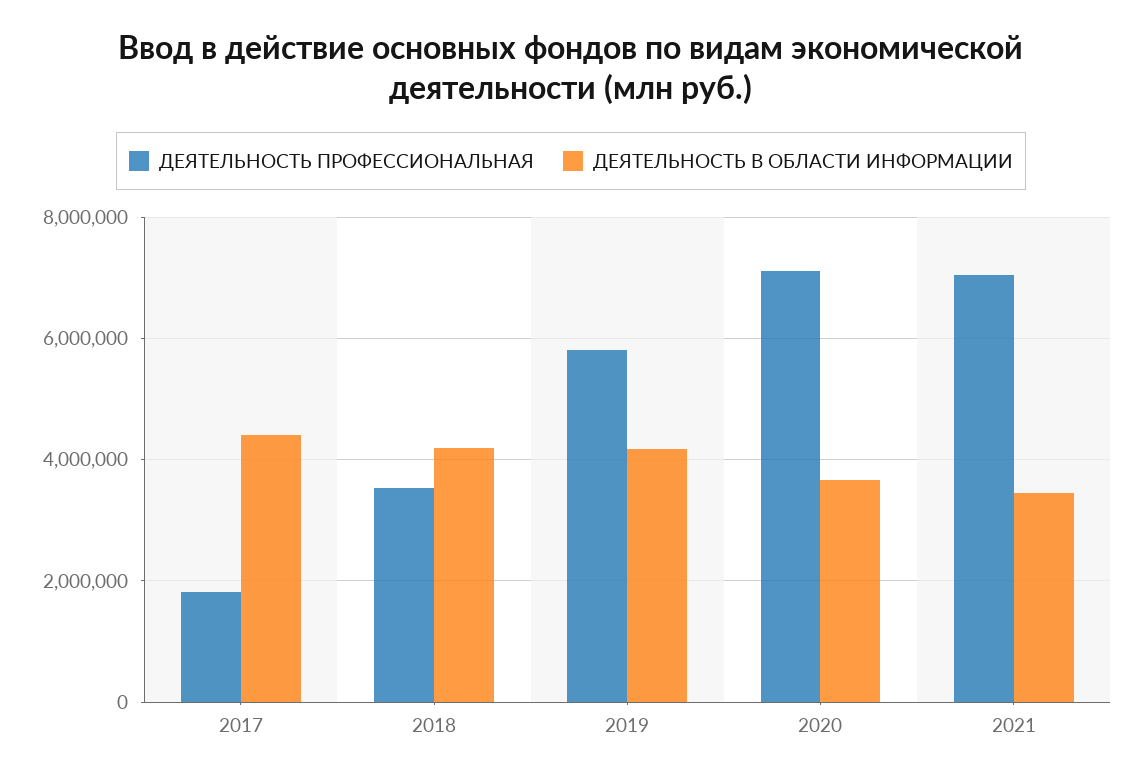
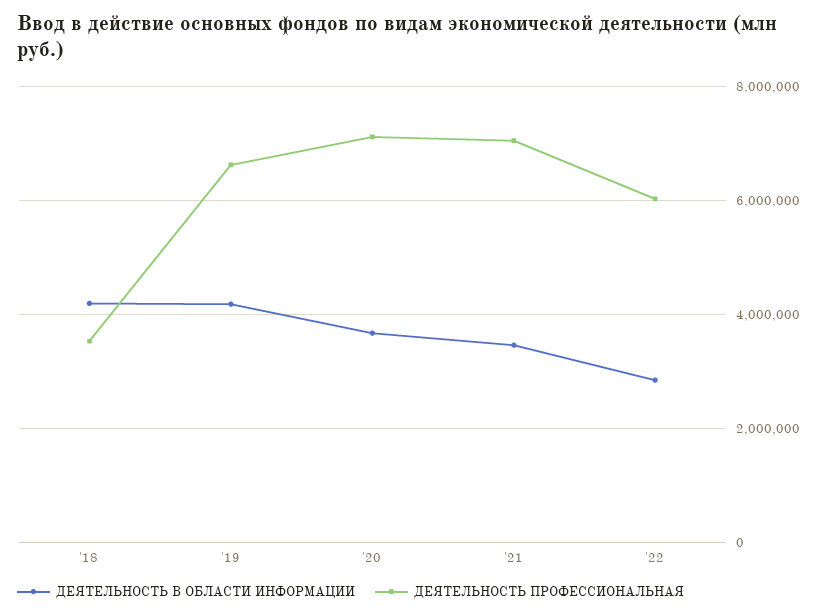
ДЕЯТЕЛЬНОСТЬ ПРОФЕССИОНАЛЬНАЯ, 2017: 1800000 -> none
ДЕЯТЕЛЬНОСТЬ В ОБЛАСТИ ИНФОРМАЦИИ, 2017: 4400000 -> none
ДЕЯТЕЛЬНОСТЬ ПРОФЕССИОНАЛЬНАЯ, 2019: 5800000 -> 6600000
ДЕЯТЕЛЬНОСТЬ В ОБЛАСТИ ИНФОРМАЦИИ, '22: none -> 2800000
ДЕЯТЕЛЬНОСТЬ ПРОФЕССИОНАЛЬНАЯ, '22: none -> 6000000

